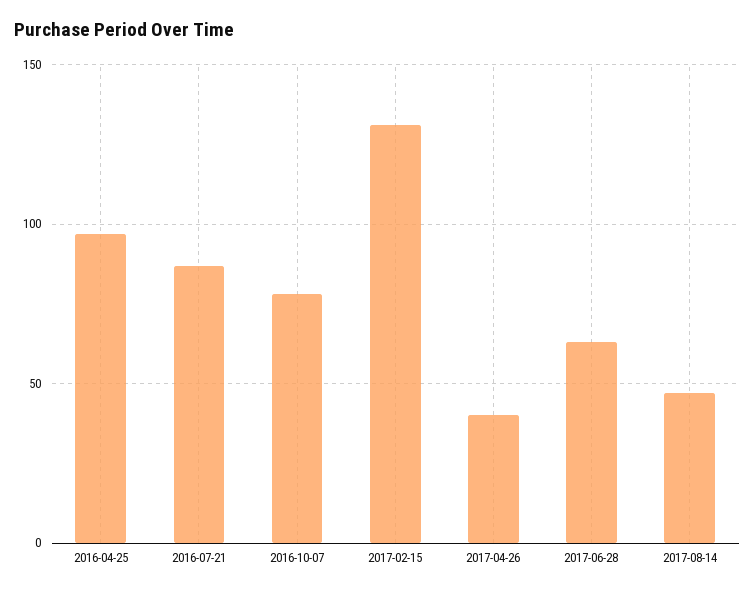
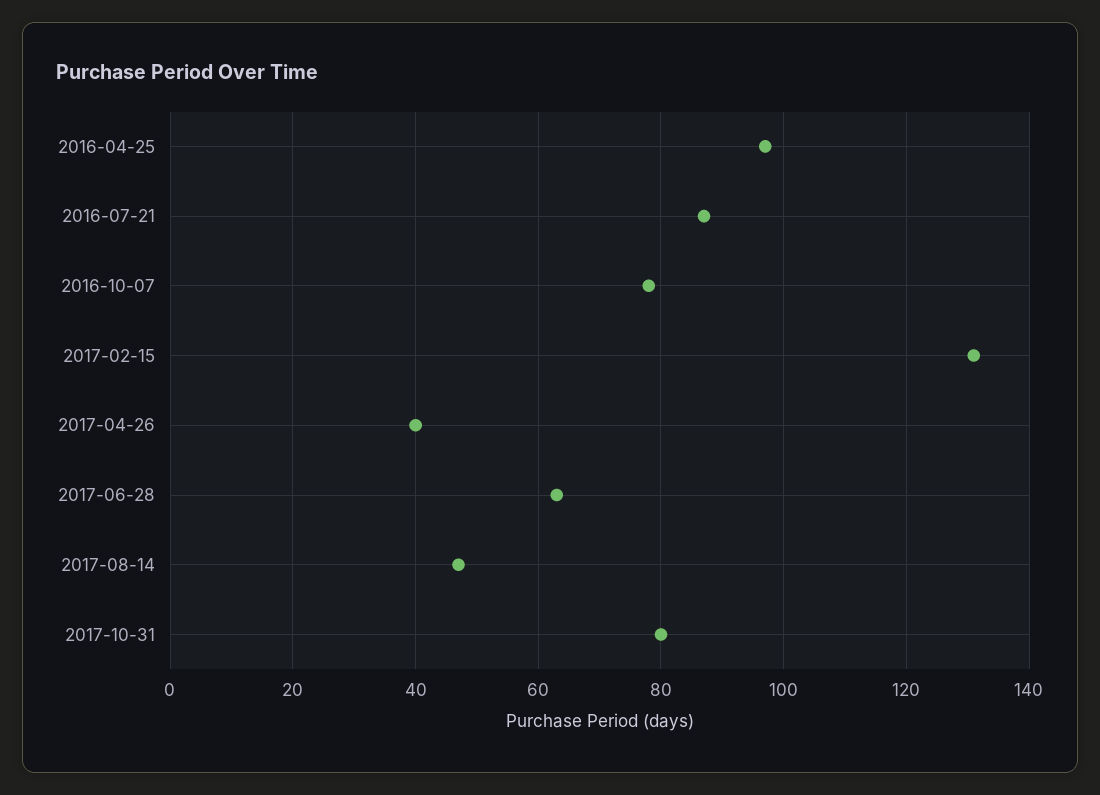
2017-10-31: none -> 80

